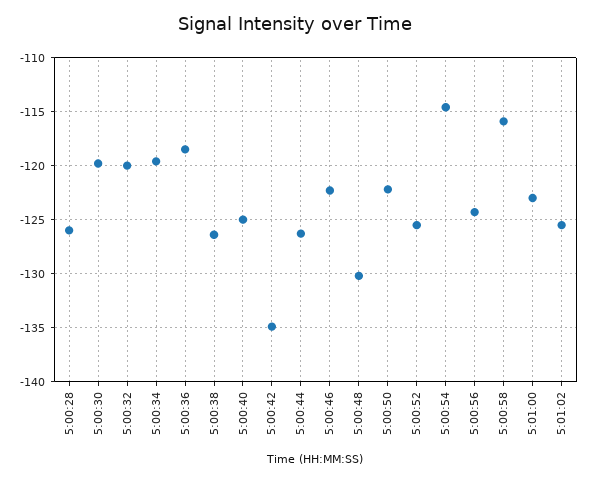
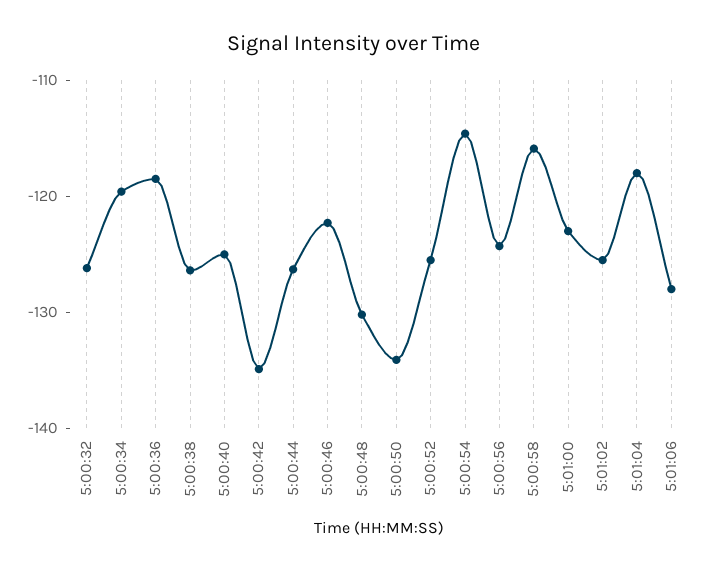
5:00:28: -126 -> none
5:00:30: -120 -> none
5:00:32: -120 -> -126
5:00:50: -122 -> -134
5:01:04: none -> -118
5:01:06: none -> -128

